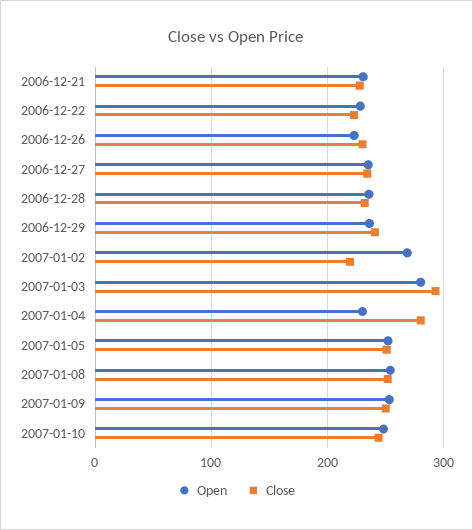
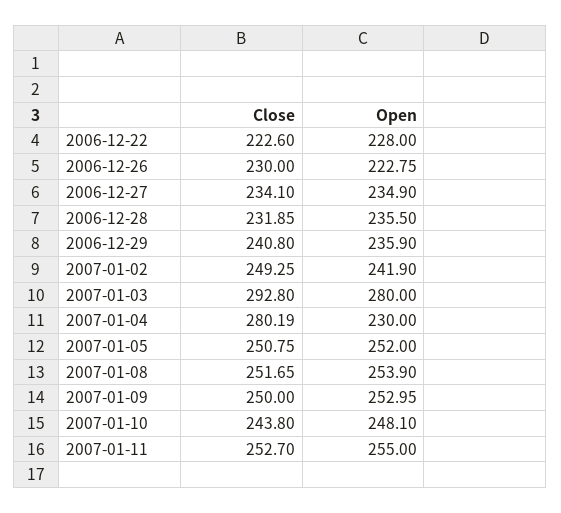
Open, 2006-12-21: 230 -> none
Close, 2006-12-21: 230 -> none
Open, 2007-01-02: 270 -> 241.9
Close, 2007-01-02: 220 -> 249.25
Close, 2007-01-11: none -> 252.7
Open, 2007-01-11: none -> 255

